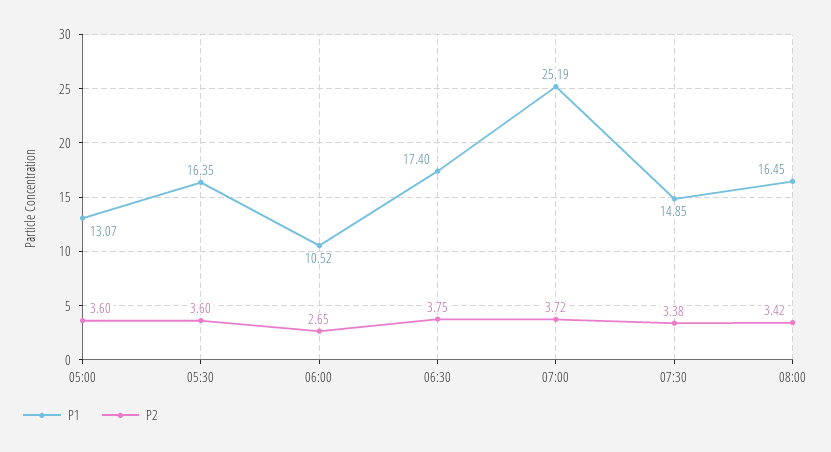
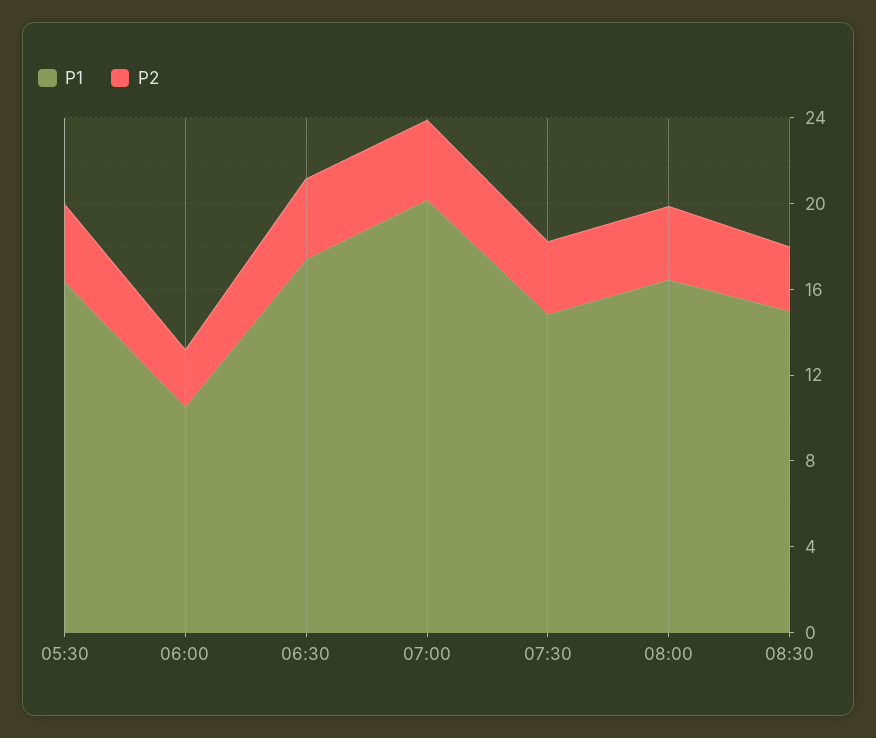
P1, 05:00: 13.07 -> none
P2, 05:00: 3.6 -> none
P1, 07:00: 25.19 -> 20
P1, 08:30: none -> 15
P2, 08:30: none -> 3

